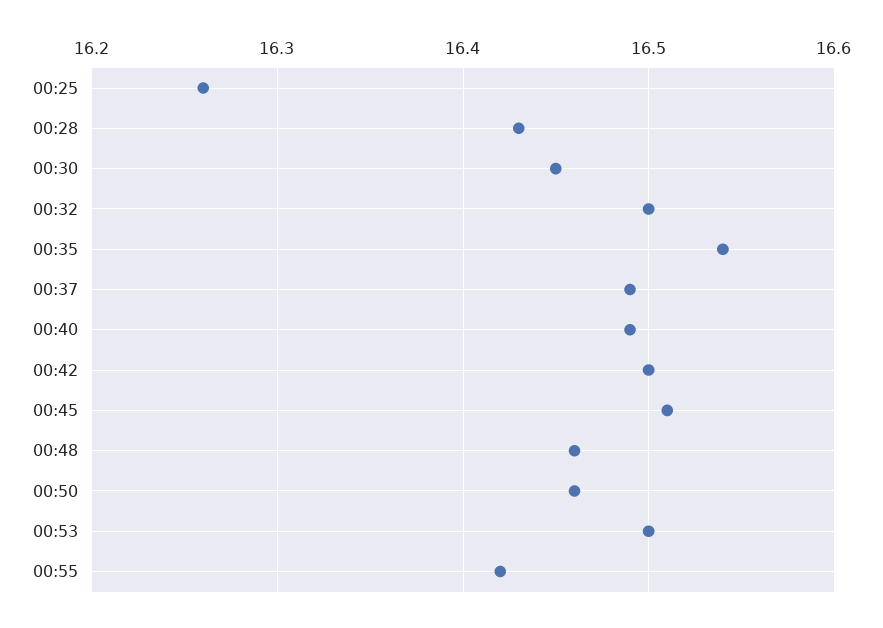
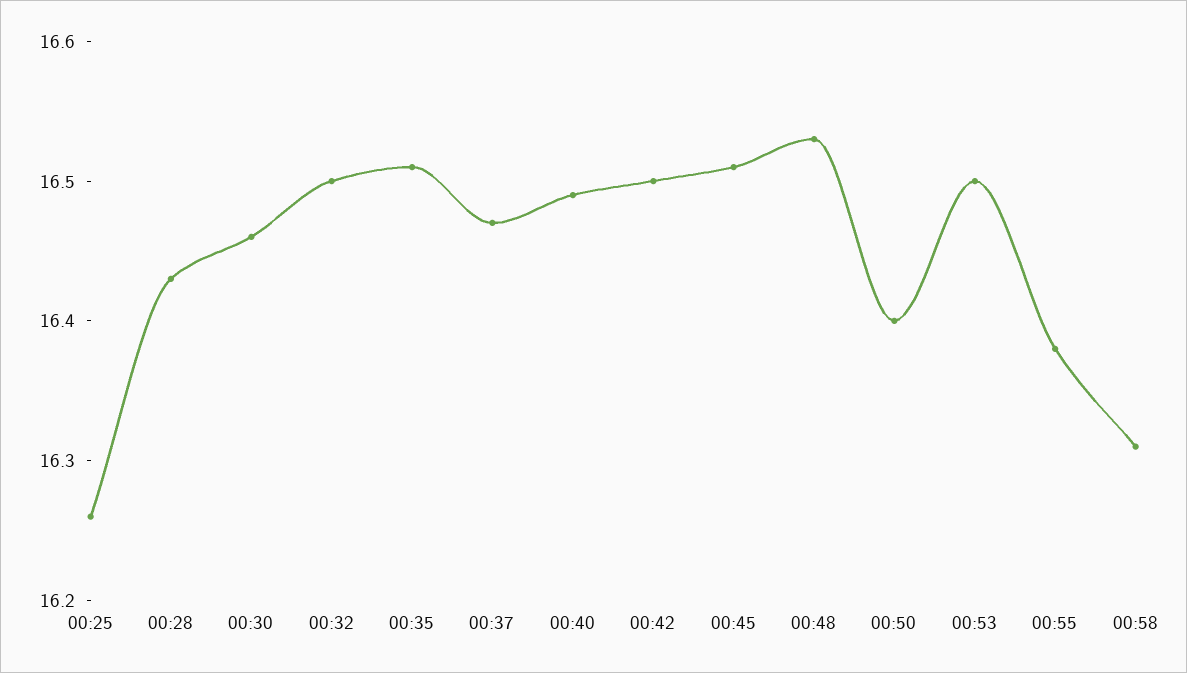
00:30: 16.45 -> 16.46
00:35: 16.54 -> 16.51
00:37: 16.49 -> 16.47
00:48: 16.46 -> 16.53
00:50: 16.46 -> 16.4
00:55: 16.42 -> 16.38
00:58: none -> 16.31

